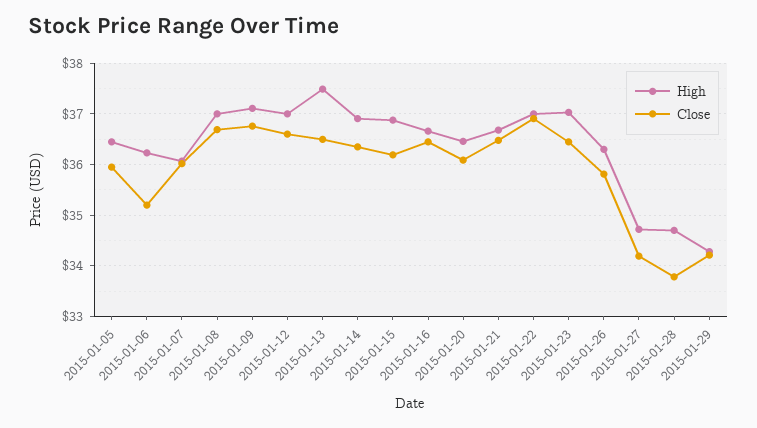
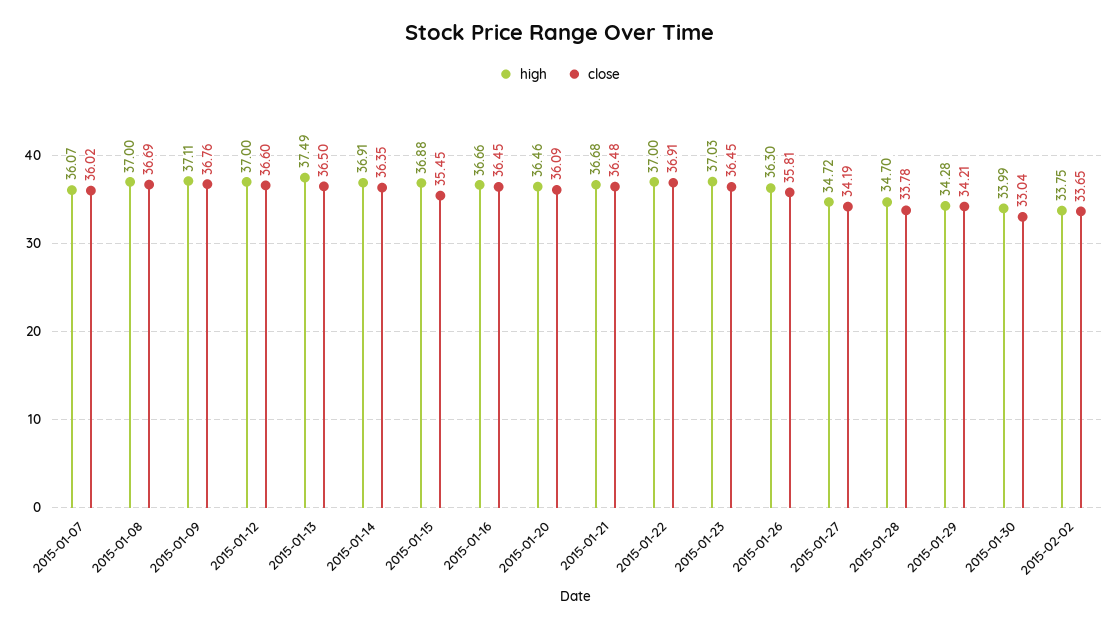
High, 2015-01-05: 36.4 -> none
Close, 2015-01-05: 36 -> none
High, 2015-01-06: 36.2 -> none
Close, 2015-01-06: 35.2 -> none
Close, 2015-01-15: 36.2 -> 35.45
High, 2015-01-30: none -> 33.99
Close, 2015-01-30: none -> 33.04
High, 2015-02-02: none -> 33.75
Close, 2015-02-02: none -> 33.65

